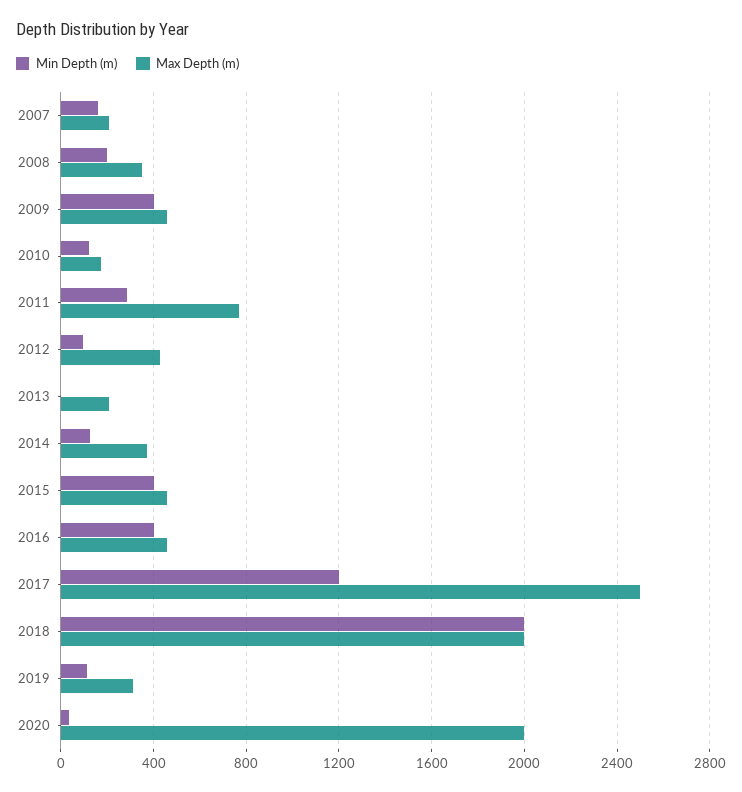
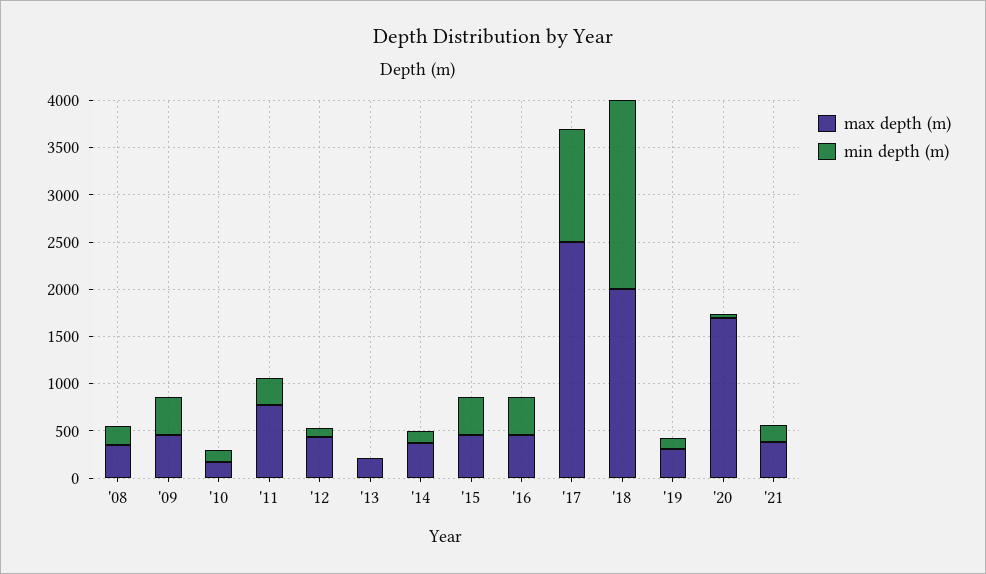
Min Depth (m), 2007: 150 -> none
Max Depth (m), 2007: 200 -> none
Max Depth (m), 2020: 2000 -> 1700
Max Depth (m), '21: none -> 400
Min Depth (m), '21: none -> 200

